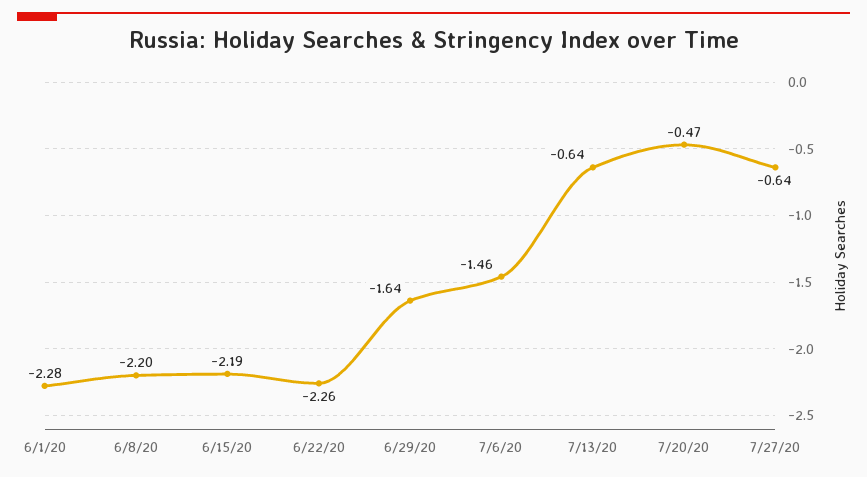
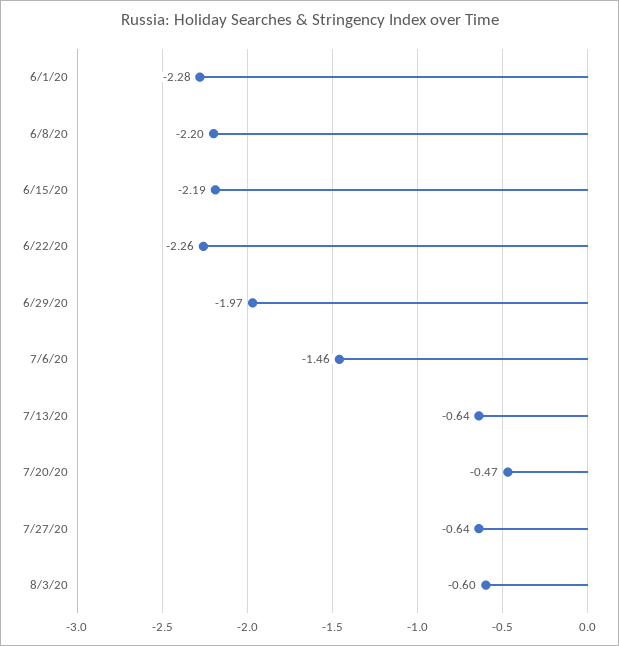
6/29/20: -1.64 -> -1.97
8/3/20: none -> -0.6

